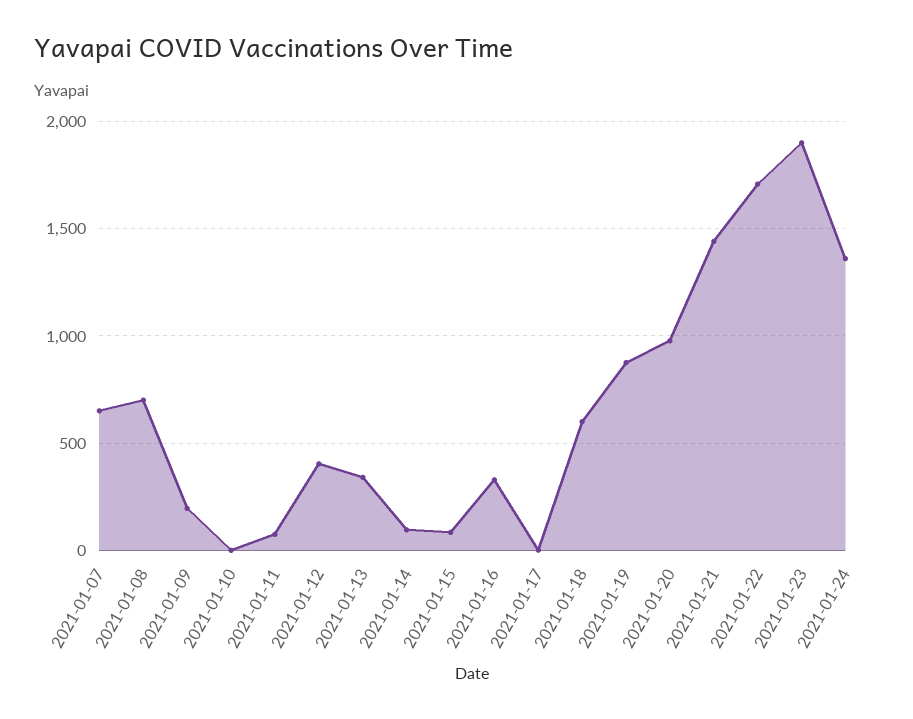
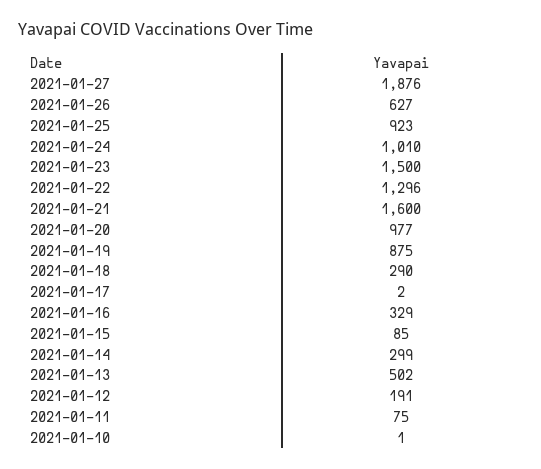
2021-01-07: 650 -> none
2021-01-08: 700 -> none
2021-01-09: 200 -> none
2021-01-12: 400 -> 191
2021-01-13: 350 -> 502
2021-01-14: 100 -> 299
2021-01-18: 600 -> 290
2021-01-21: 1450 -> 1600
2021-01-22: 1700 -> 1296
2021-01-23: 1900 -> 1500
2021-01-24: 1350 -> 1010
2021-01-27: none -> 1876
2021-01-26: none -> 627
2021-01-25: none -> 923

